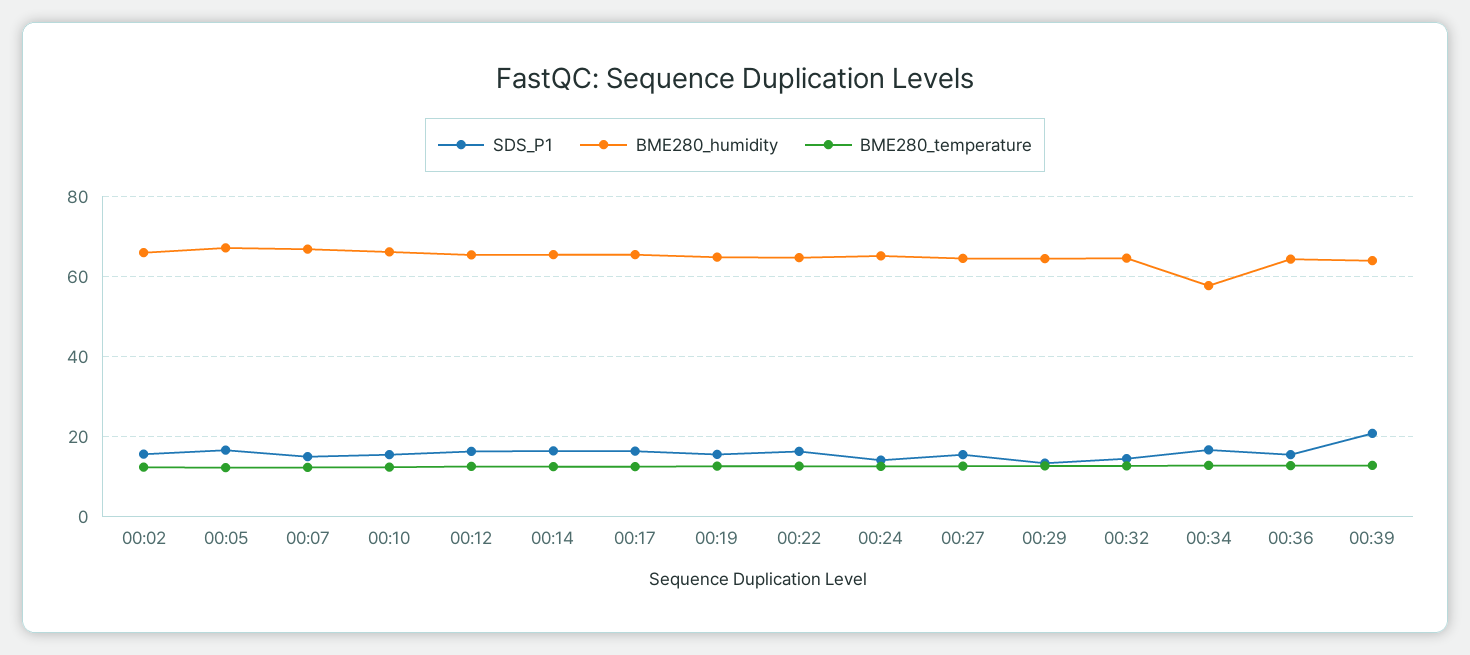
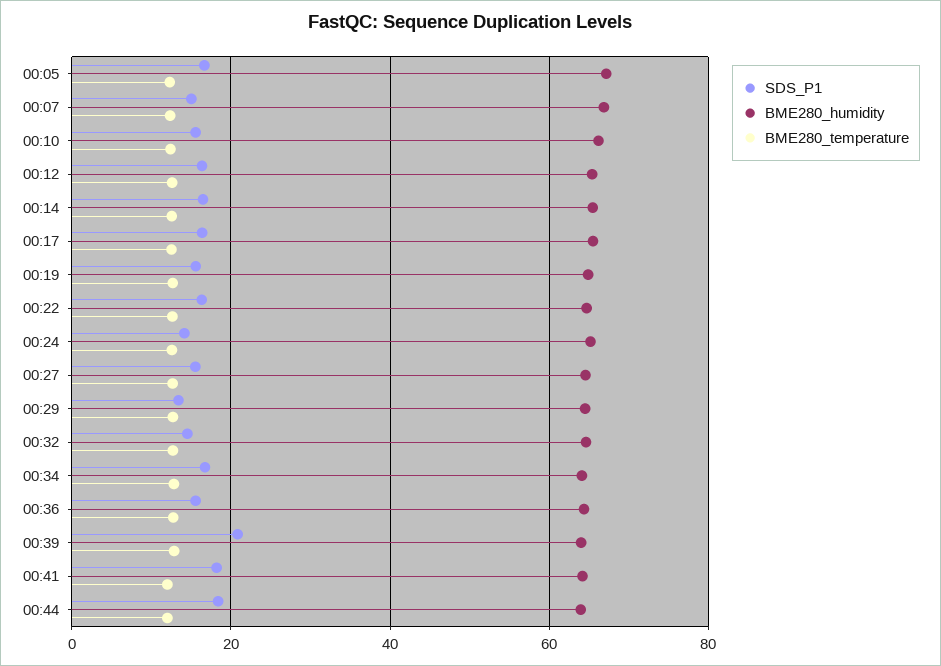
SDS_P1, 00:02: 16 -> none
BME280_humidity, 00:02: 66 -> none
BME280_temperature, 00:02: 12 -> none
BME280_humidity, 00:34: 58 -> 64
SDS_P1, 00:41: none -> 18
BME280_humidity, 00:41: none -> 64
BME280_temperature, 00:41: none -> 12
SDS_P1, 00:44: none -> 18
BME280_humidity, 00:44: none -> 64
BME280_temperature, 00:44: none -> 12

